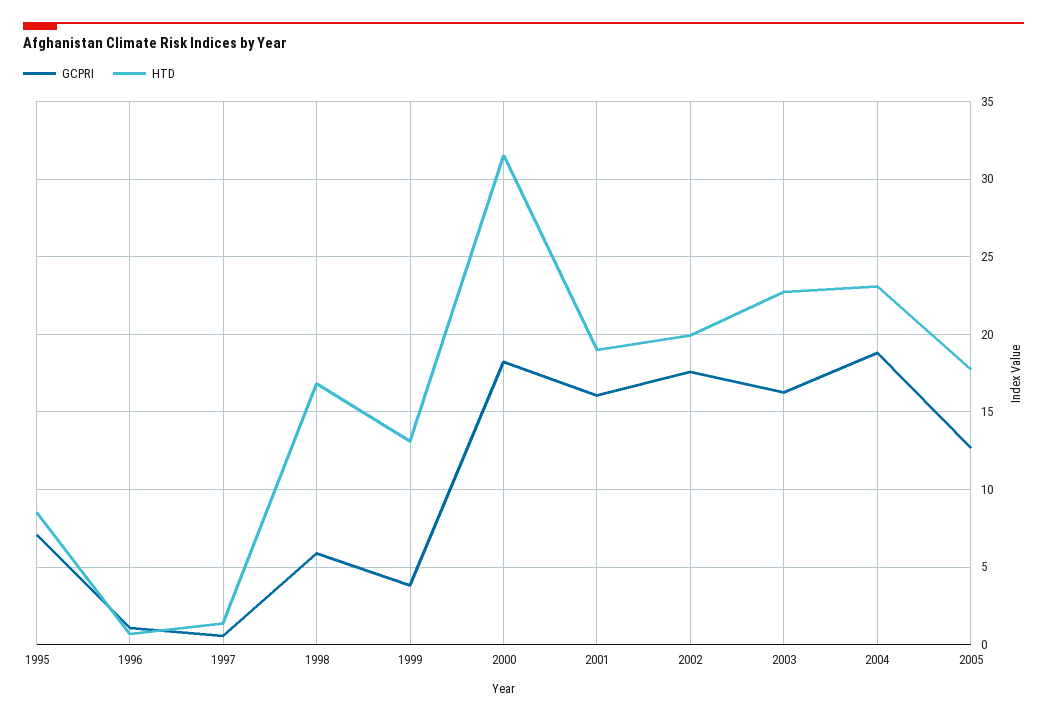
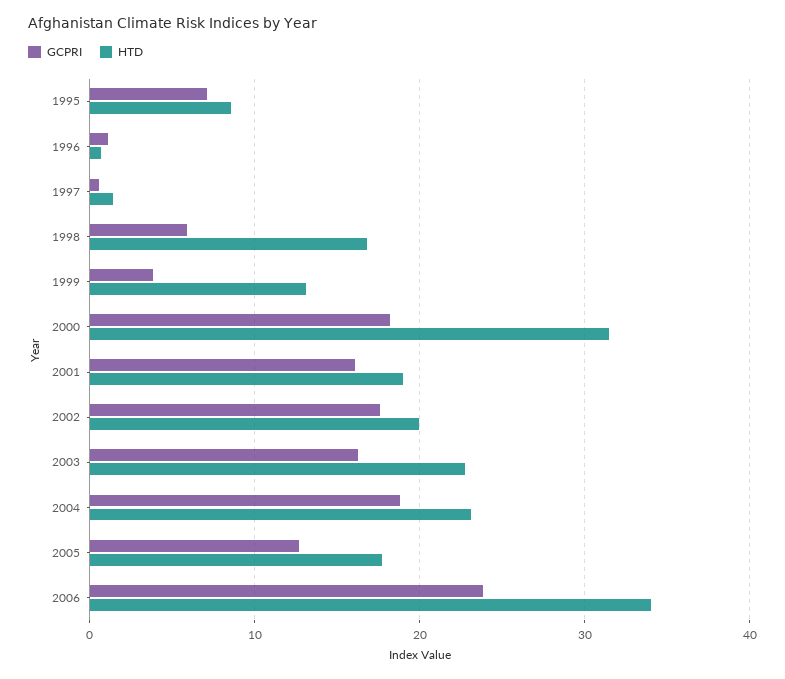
GCPRI, 2006: none -> 24
HTD, 2006: none -> 34

